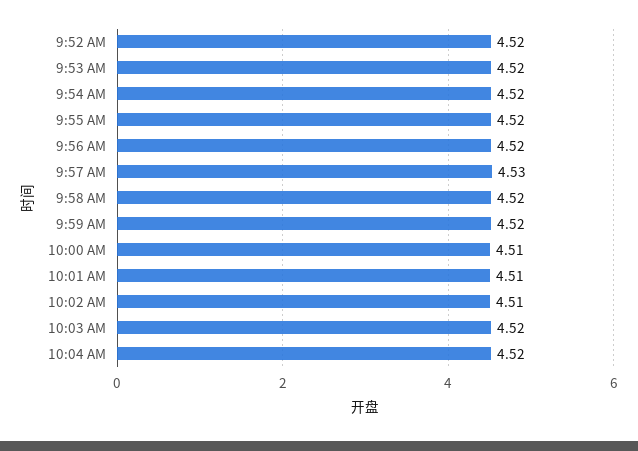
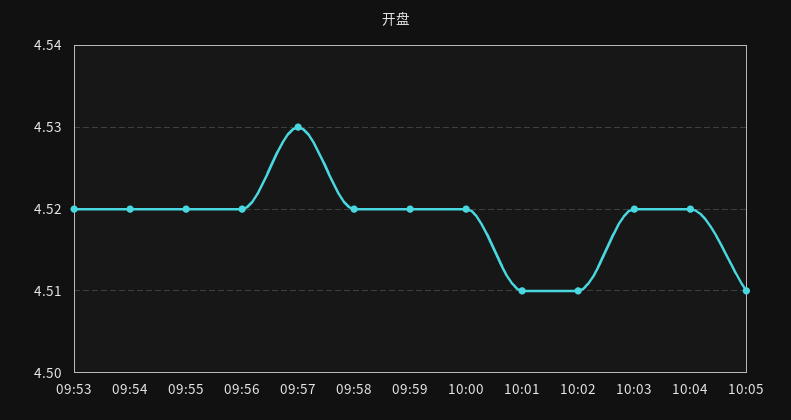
9:52 AM: 4.52 -> none
10:00 AM: 4.51 -> 4.52
10:05: none -> 4.51

